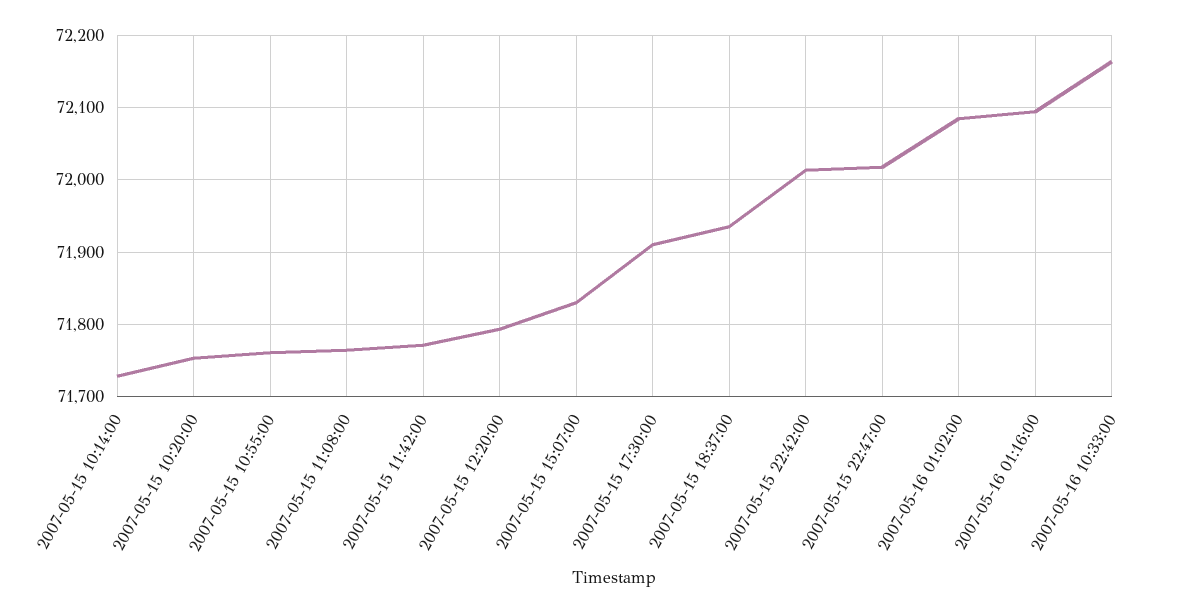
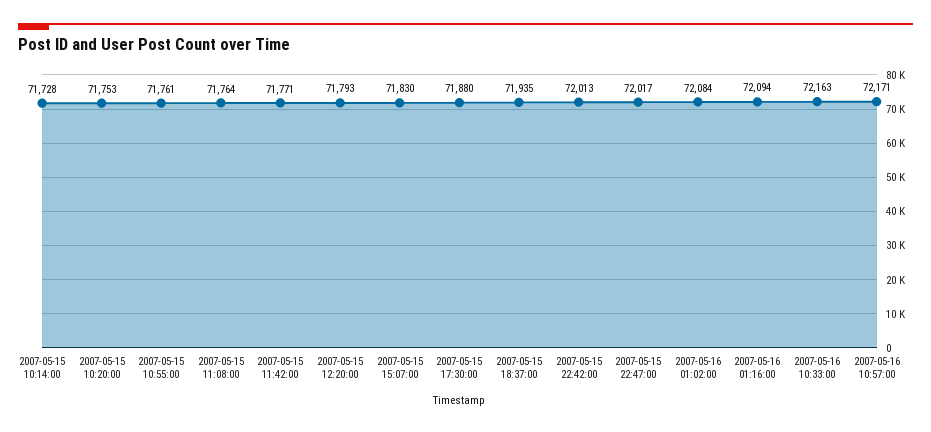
2007-05-15 17:30:00: 71910 -> 71880
2007-05-16 10:57:00: none -> 72171

